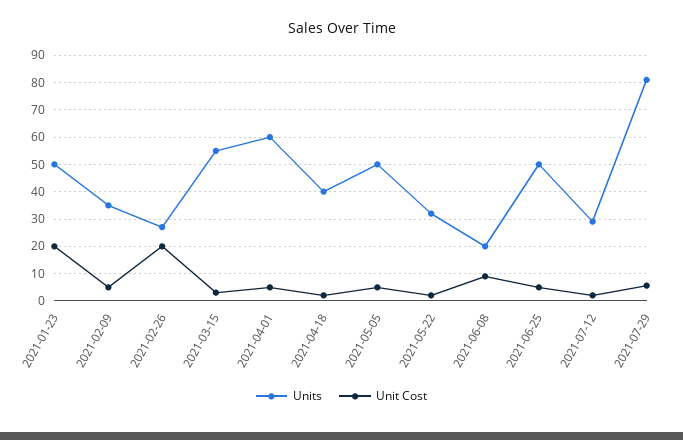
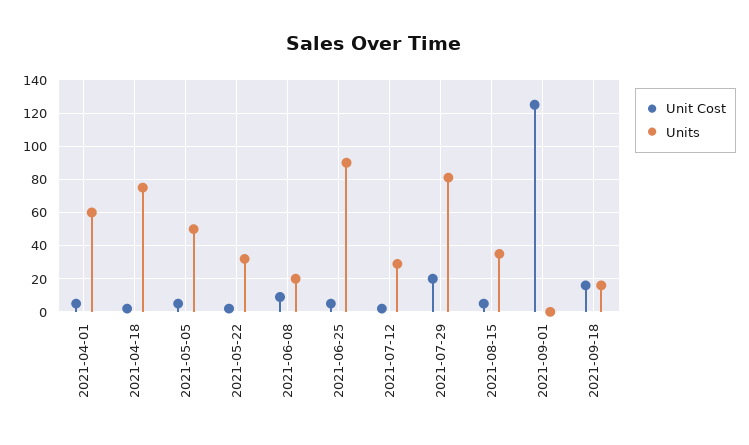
Units, 2021-01-23: 50 -> none
Unit Cost, 2021-01-23: 20 -> none
Units, 2021-02-09: 35 -> none
Unit Cost, 2021-02-09: 5 -> none
Units, 2021-02-26: 27.5 -> none
Unit Cost, 2021-02-26: 20 -> none
Units, 2021-03-15: 55 -> none
Unit Cost, 2021-03-15: 2.5 -> none
Units, 2021-04-18: 40 -> 75
Units, 2021-06-25: 50 -> 90
Unit Cost, 2021-07-29: 5 -> 20
Unit Cost, 2021-08-15: none -> 5
Units, 2021-08-15: none -> 35
Unit Cost, 2021-09-01: none -> 125
Units, 2021-09-01: none -> 0
Unit Cost, 2021-09-18: none -> 15
Units, 2021-09-18: none -> 15

